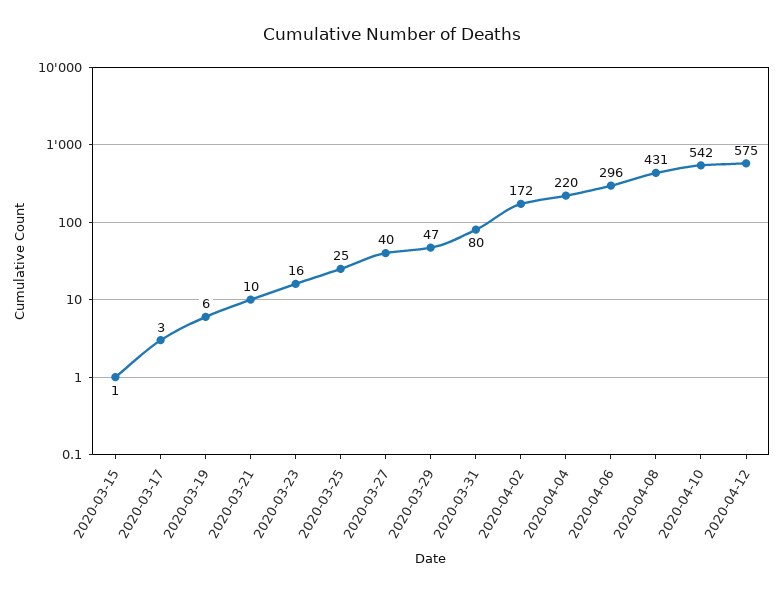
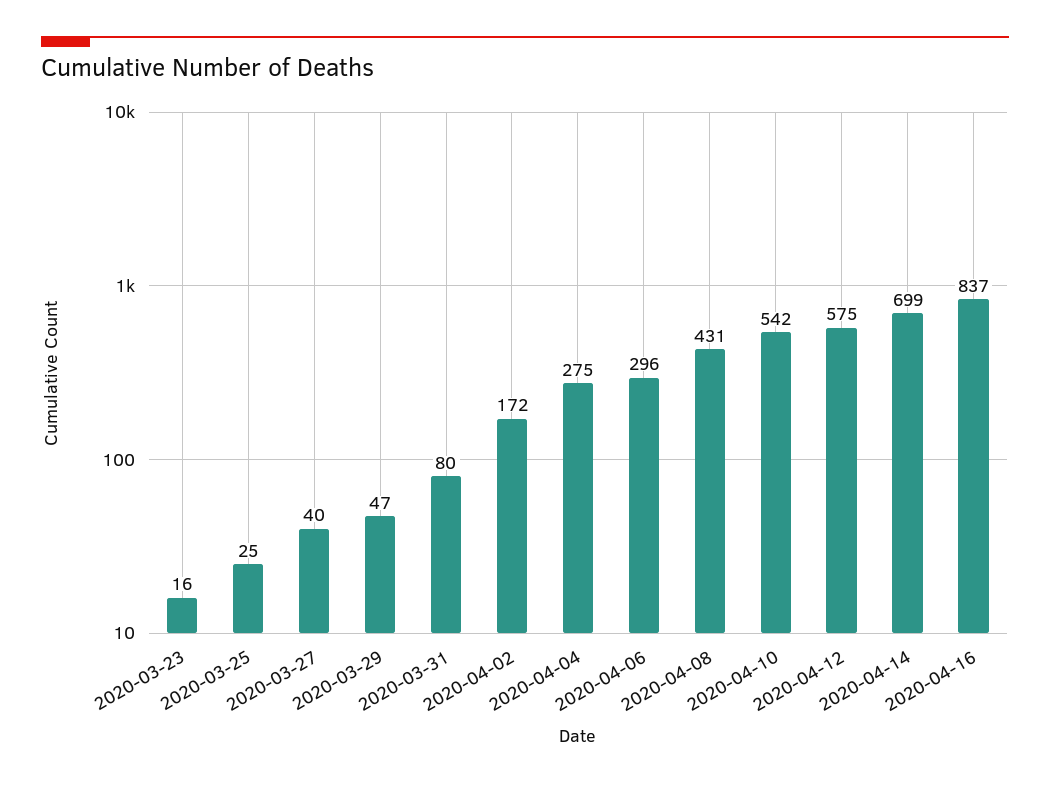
2020-03-15: 1 -> none
2020-03-17: 3 -> none
2020-03-19: 6 -> none
2020-03-21: 10 -> none
2020-04-04: 220 -> 275
2020-04-14: none -> 699
2020-04-16: none -> 837

